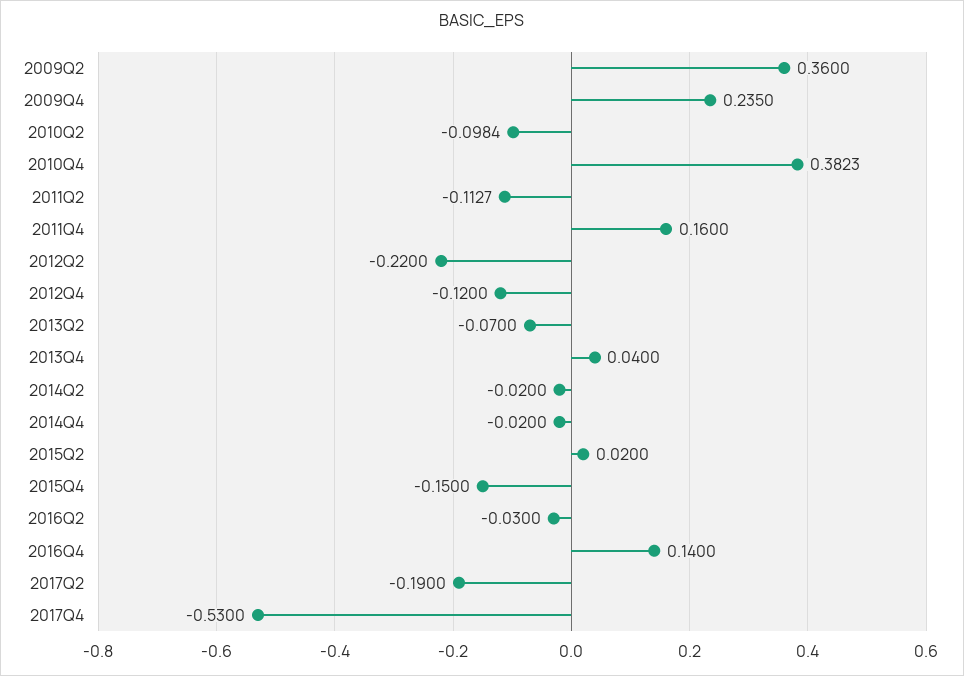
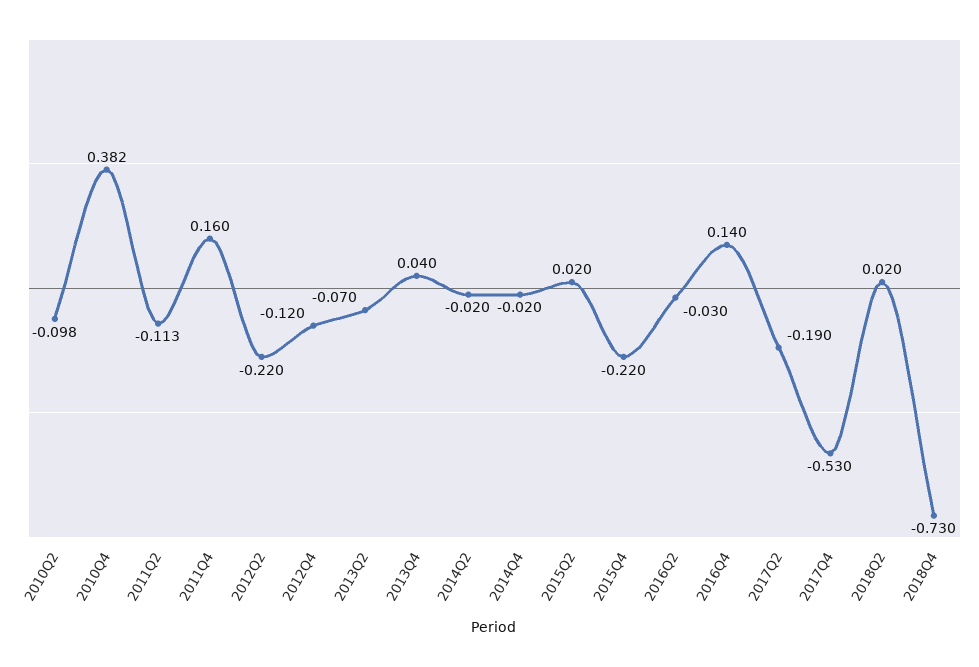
2009Q2: 0.36 -> none
2009Q4: 0.235 -> none
2015Q4: -0.15 -> -0.22
2018Q2: none -> 0.02
2018Q4: none -> -0.73

